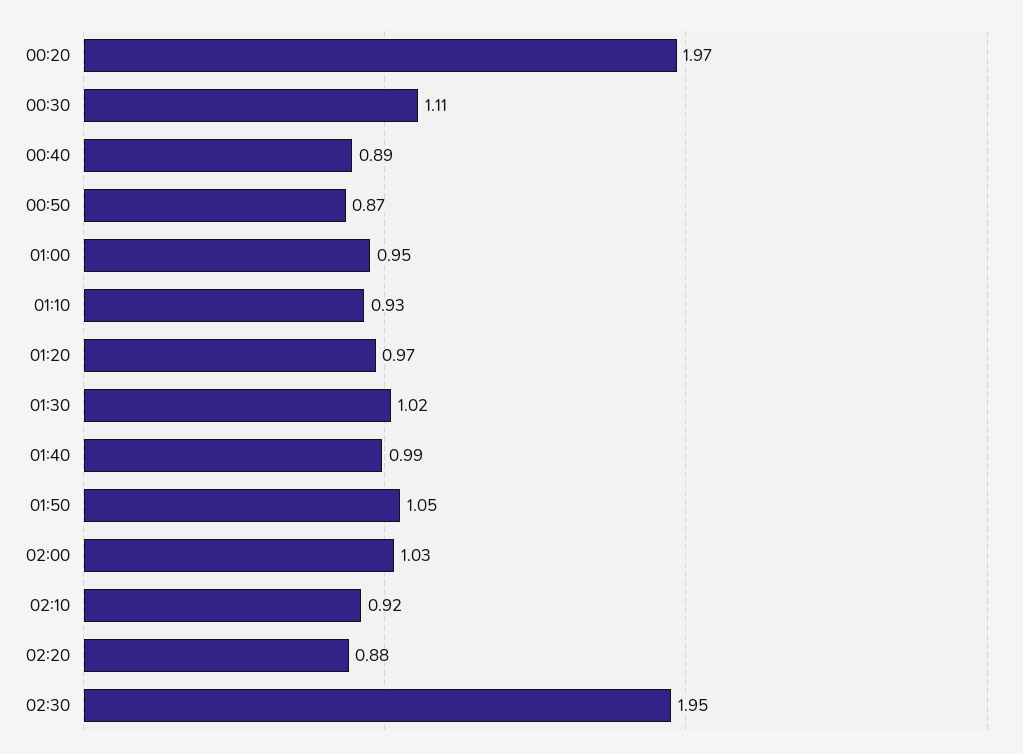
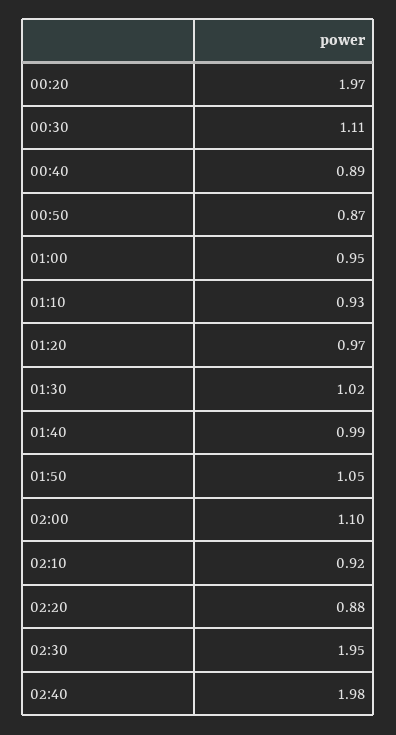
02:00: 1.03 -> 1.1
02:40: none -> 1.98

